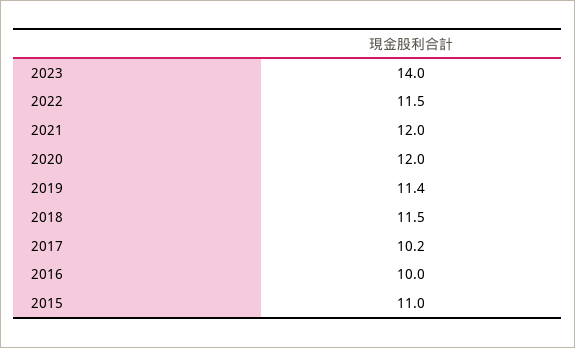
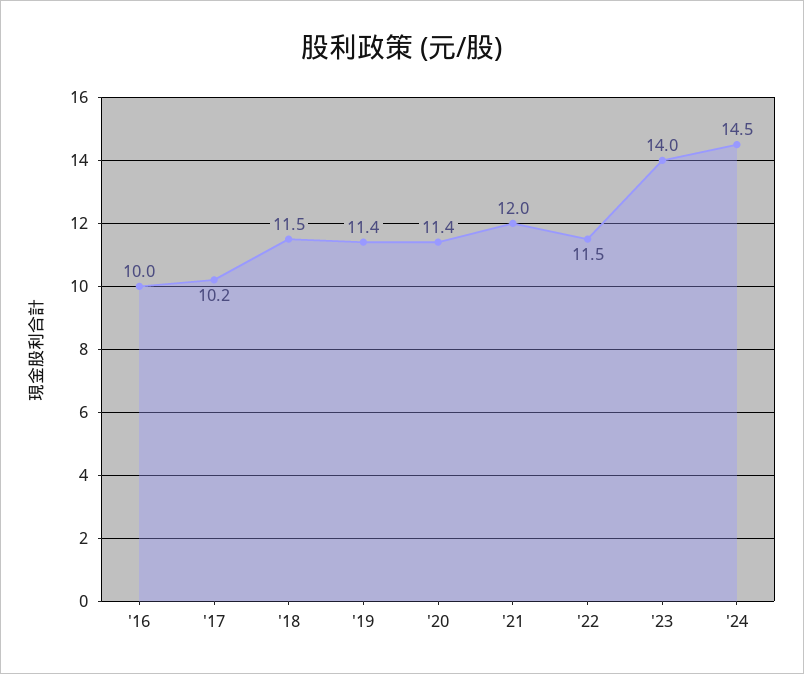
2020: 12 -> 11.4
2015: 11 -> none
'24: none -> 14.5

